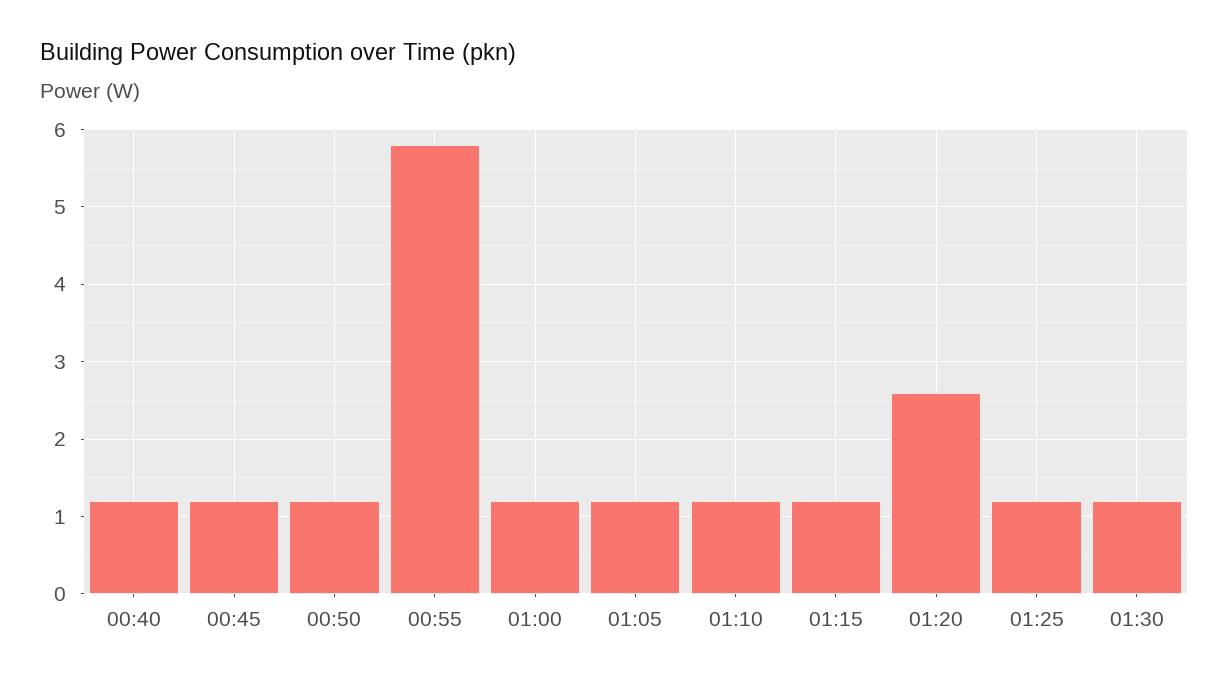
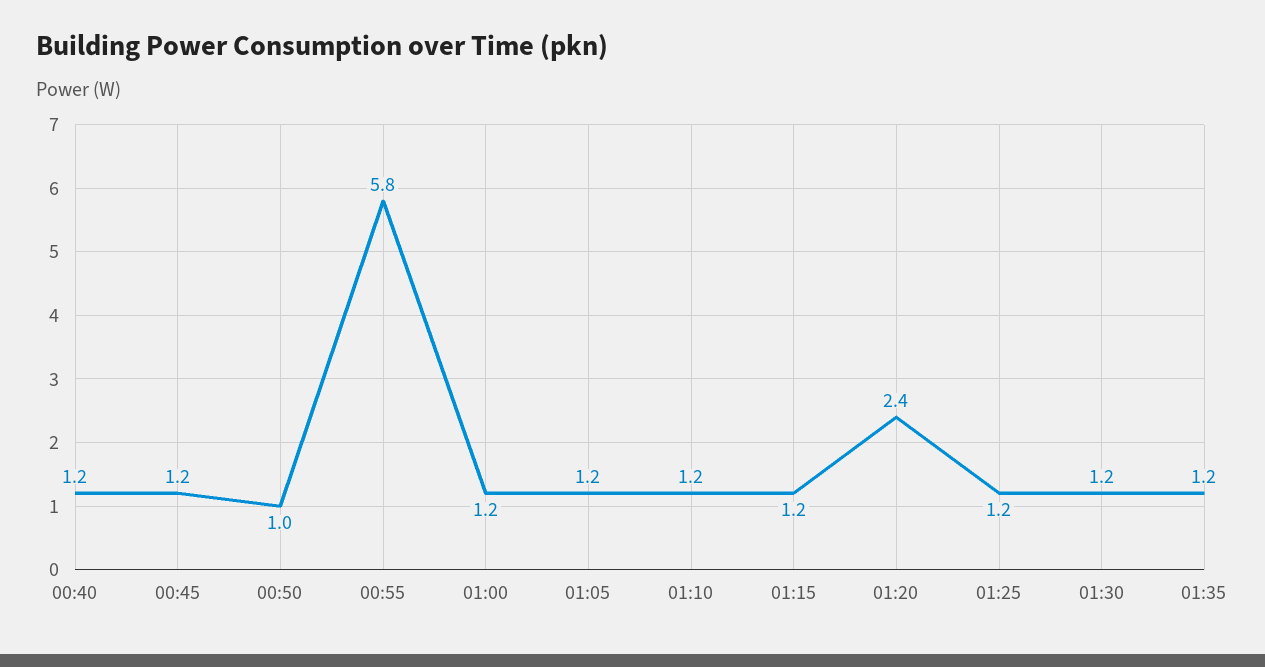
00:50: 1.2 -> 1
01:20: 2.6 -> 2.4
01:35: none -> 1.2

